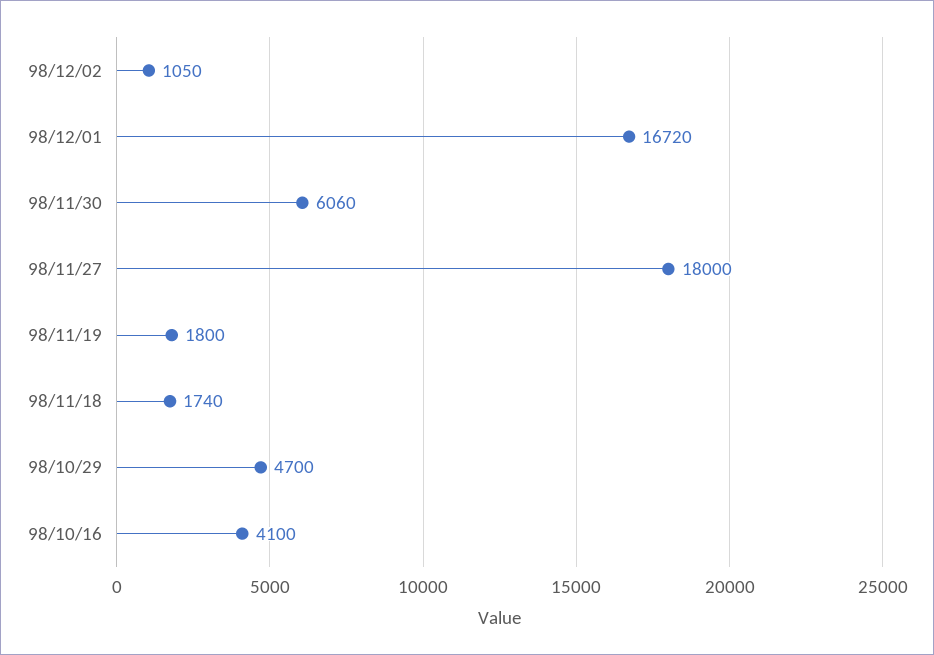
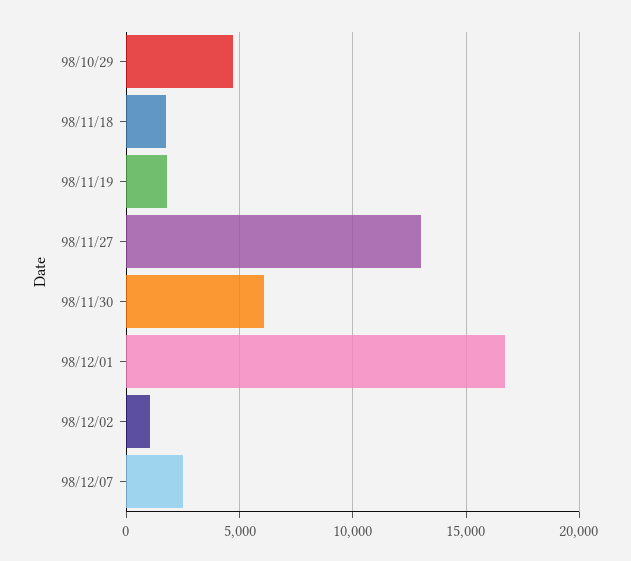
98/11/27: 18000 -> 13000
98/10/16: 4100 -> none
98/12/07: none -> 2500

